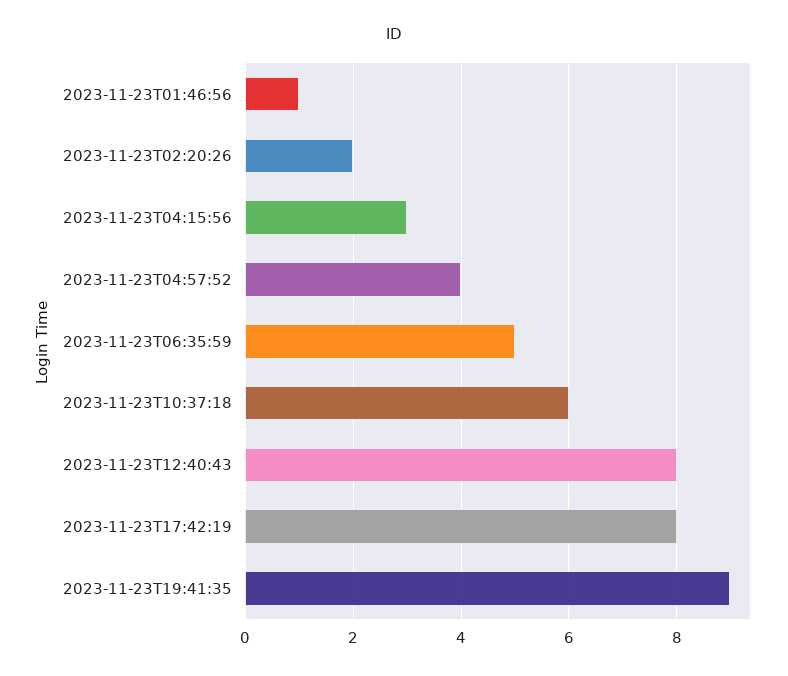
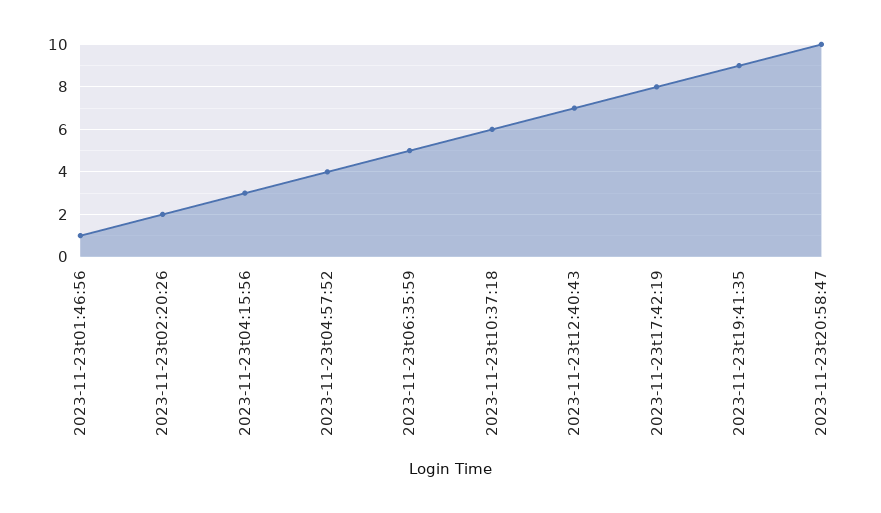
2023-11-23T12:40:43: 8 -> 7
2023-11-23t20:58:47: none -> 10

